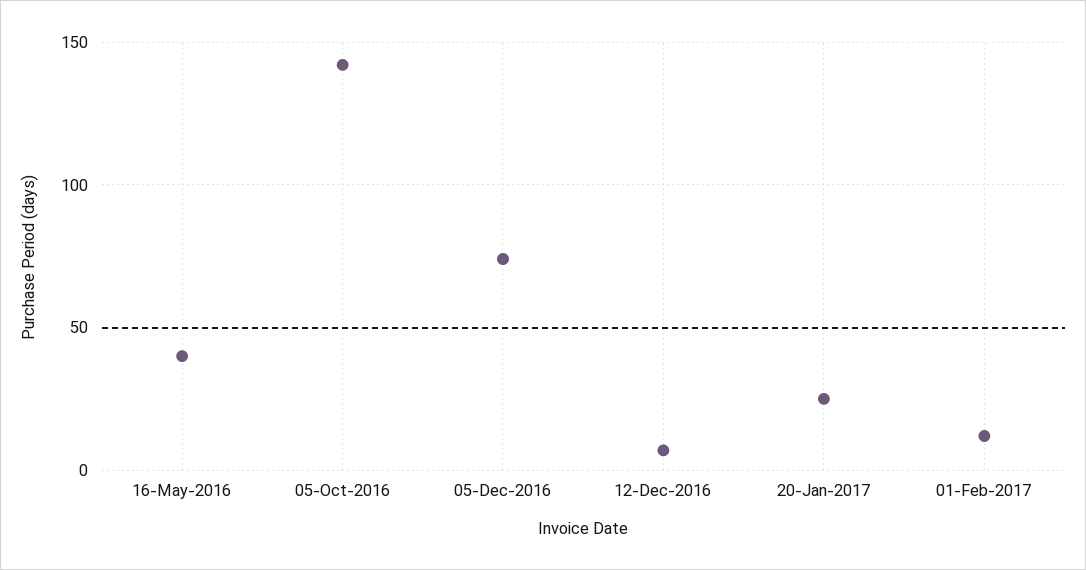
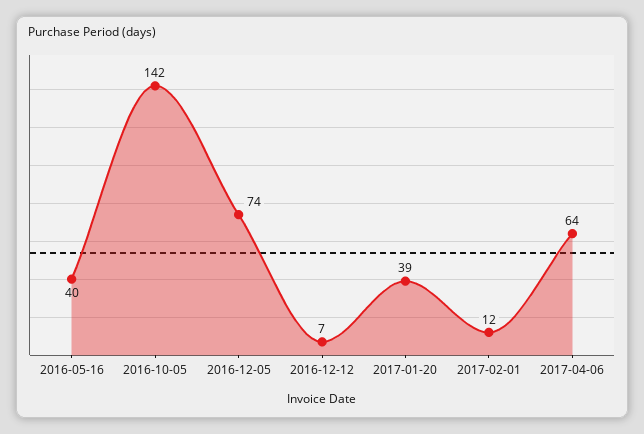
20-Jan-2017: 25 -> 39
2017-04-06: none -> 64

